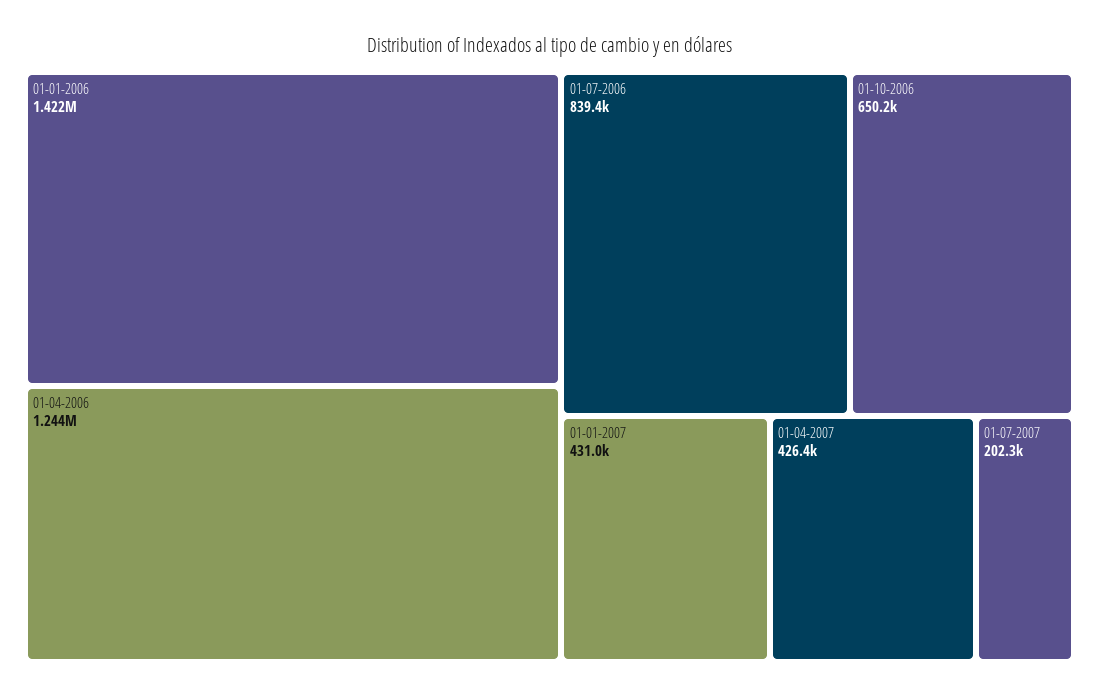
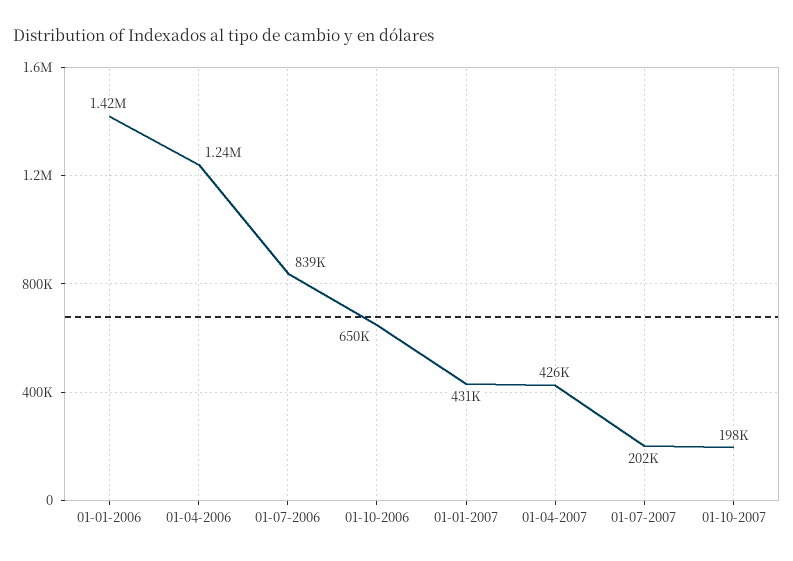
01-10-2007: none -> 198000

